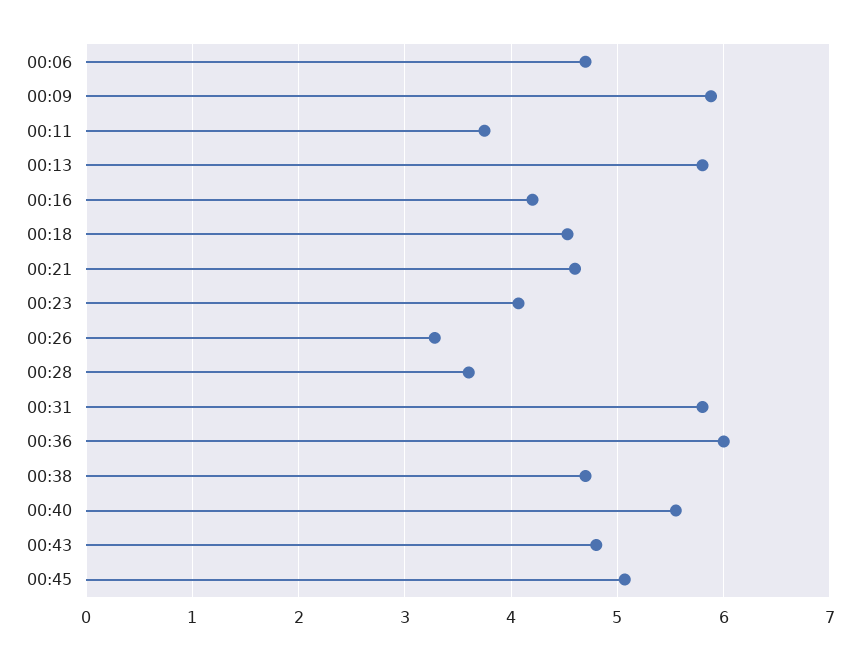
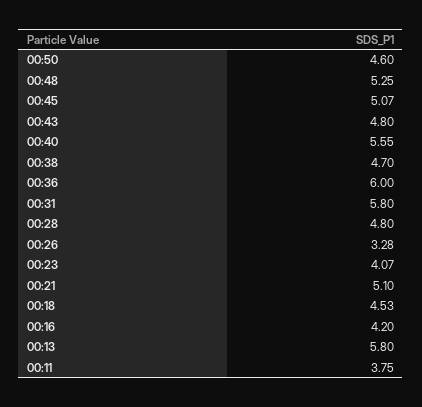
00:06: 4.7 -> none
00:09: 5.9 -> none
00:21: 4.6 -> 5.1
00:28: 3.6 -> 4.8
00:50: none -> 4.6
00:48: none -> 5.25

